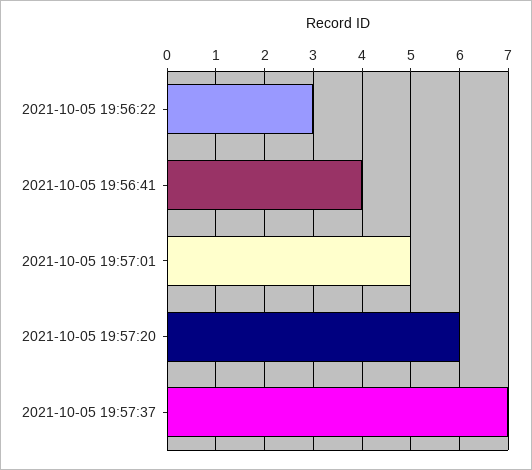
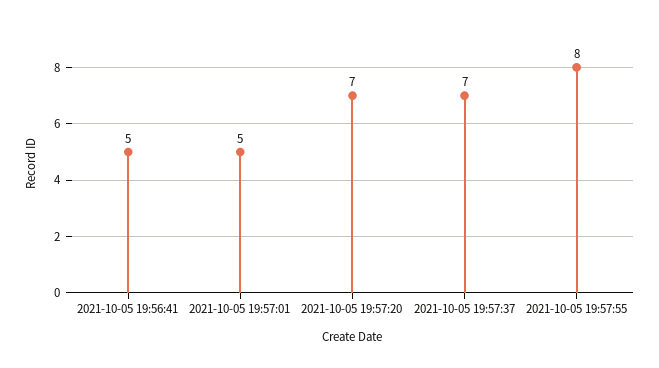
2021-10-05 19:56:22: 3 -> none
2021-10-05 19:56:41: 4 -> 5
2021-10-05 19:57:20: 6 -> 7
2021-10-05 19:57:55: none -> 8

